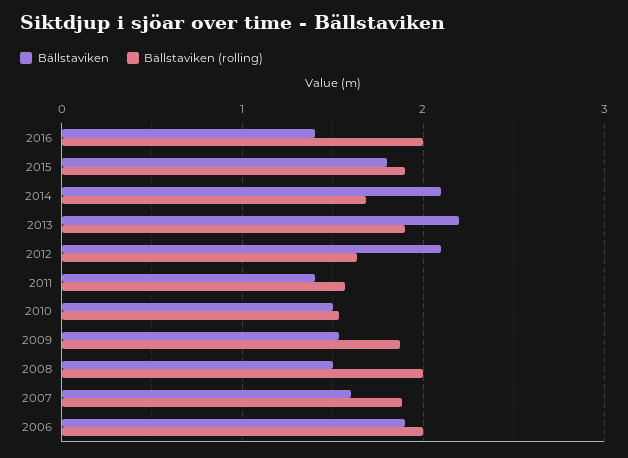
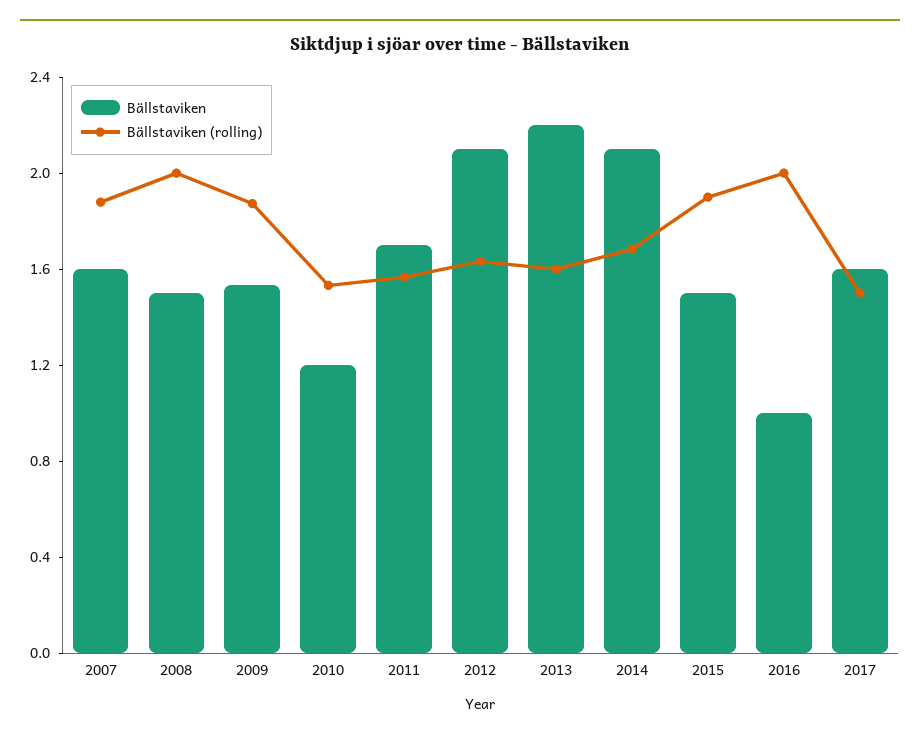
Bällstaviken, 2016: 1.4 -> 1
Bällstaviken, 2015: 1.8 -> 1.5
Bällstaviken (rolling), 2013: 1.9 -> 1.6
Bällstaviken, 2011: 1.4 -> 1.7
Bällstaviken, 2010: 1.5 -> 1.2
Bällstaviken, 2006: 1.9 -> none
Bällstaviken (rolling), 2006: 2 -> none
Bällstaviken, 2017: none -> 1.6
Bällstaviken (rolling), 2017: none -> 1.5

